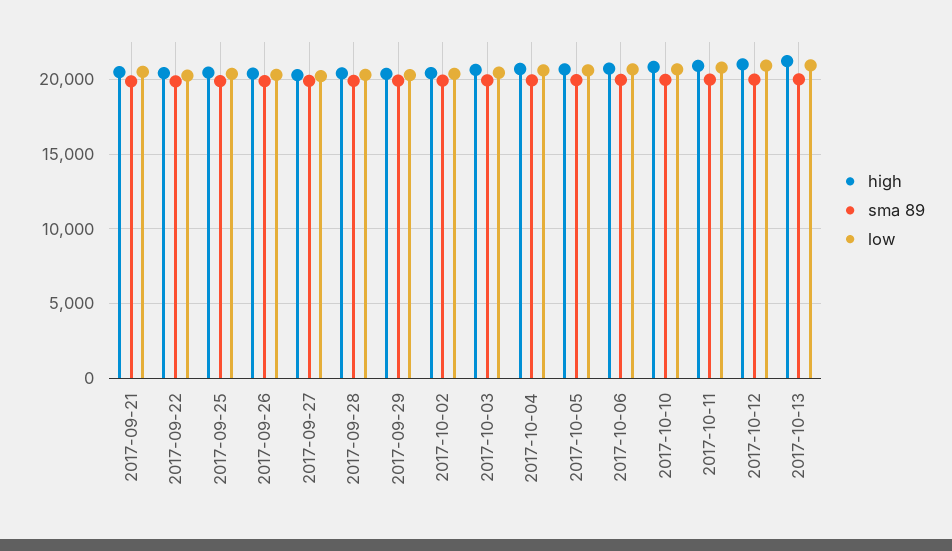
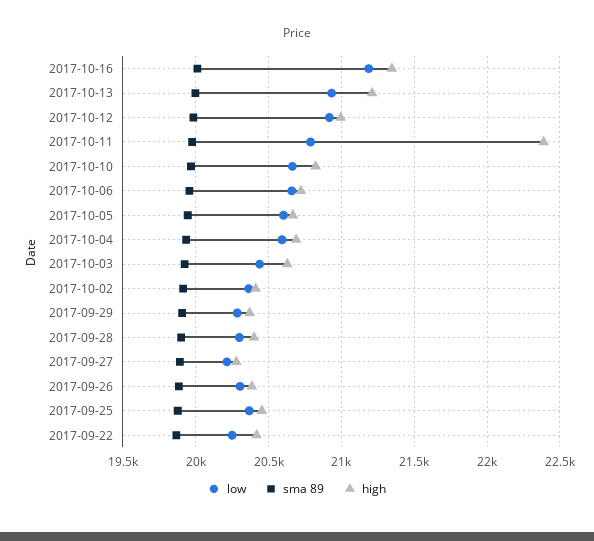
high, 2017-09-21: 20500 -> none
sma 89, 2017-09-21: 20000 -> none
low, 2017-09-21: 20500 -> none
high, 2017-10-11: 21000 -> 22400
low, 2017-10-16: none -> 21200
sma 89, 2017-10-16: none -> 20000
high, 2017-10-16: none -> 21350

